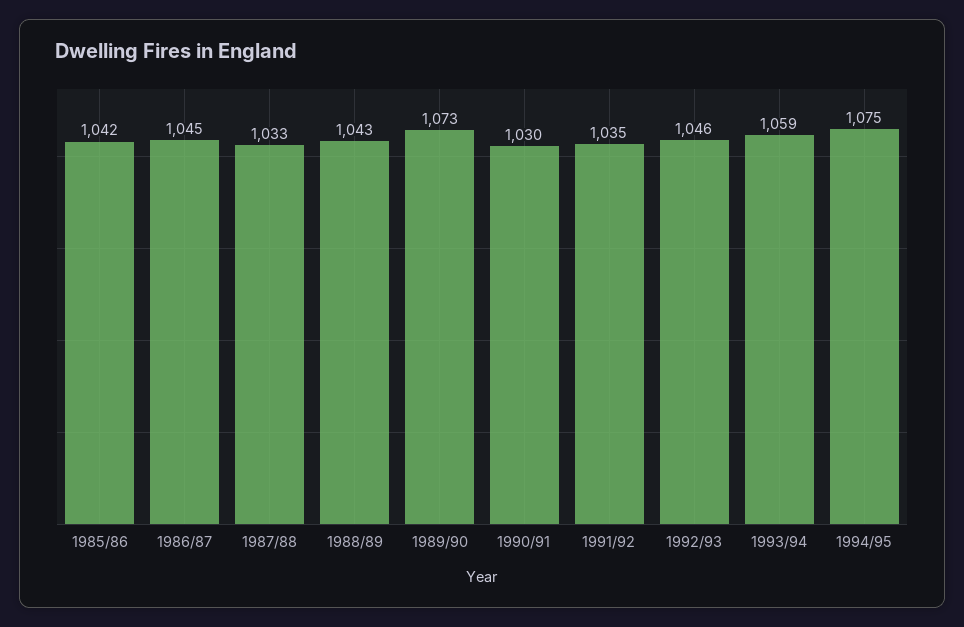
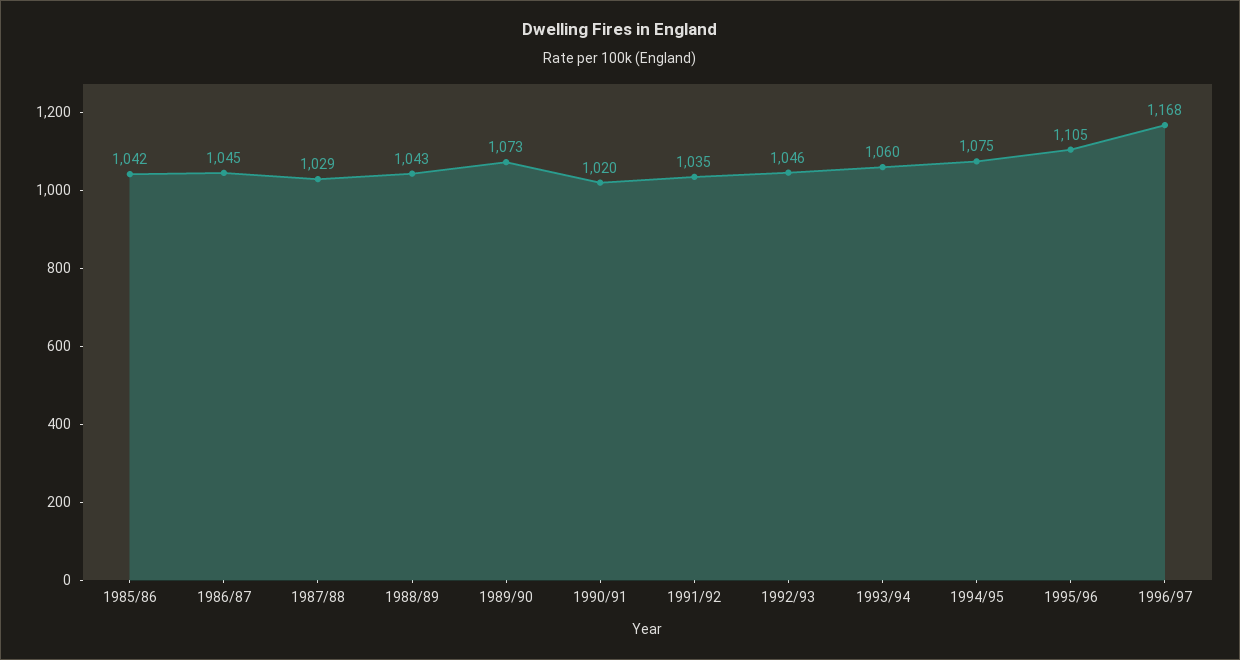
1987/88: 1033 -> 1029
1990/91: 1030 -> 1020
1993/94: 1059 -> 1060
1995/96: none -> 1105
1996/97: none -> 1168

